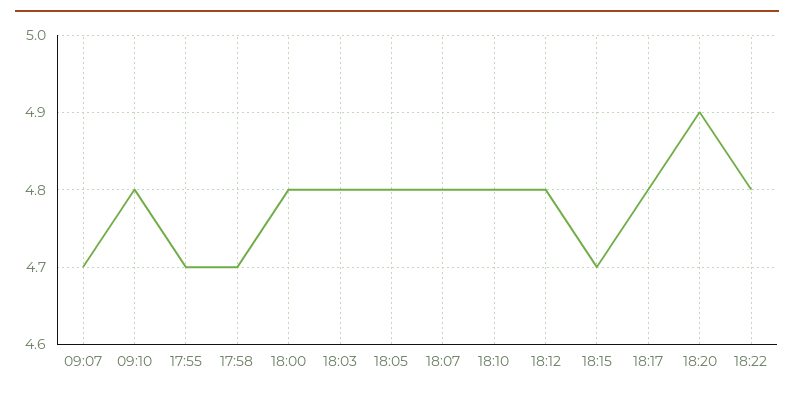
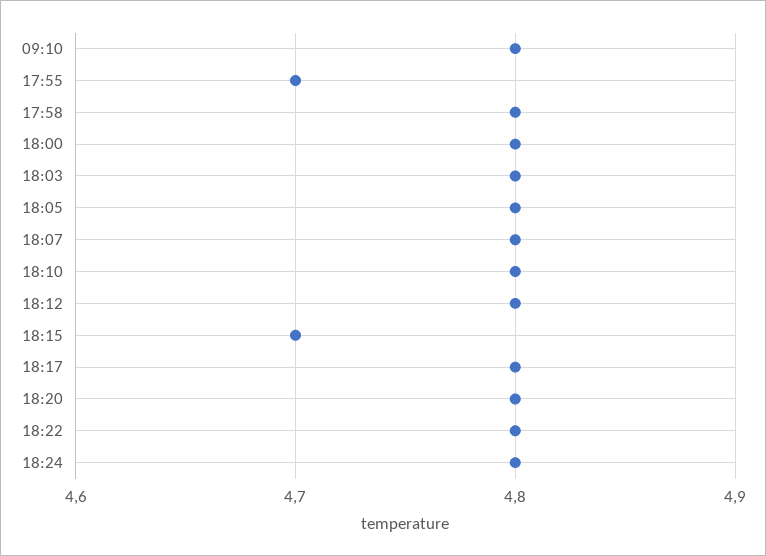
09:07: 4.7 -> none
17:58: 4.7 -> 4.8
18:20: 4.9 -> 4.8
18:24: none -> 4.8

